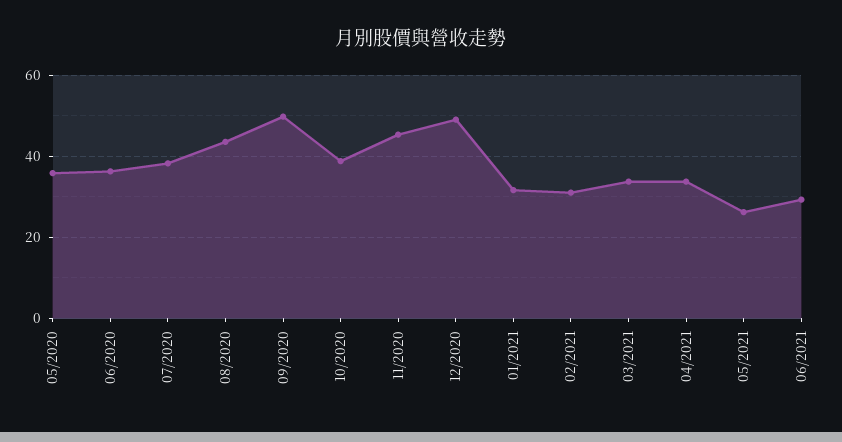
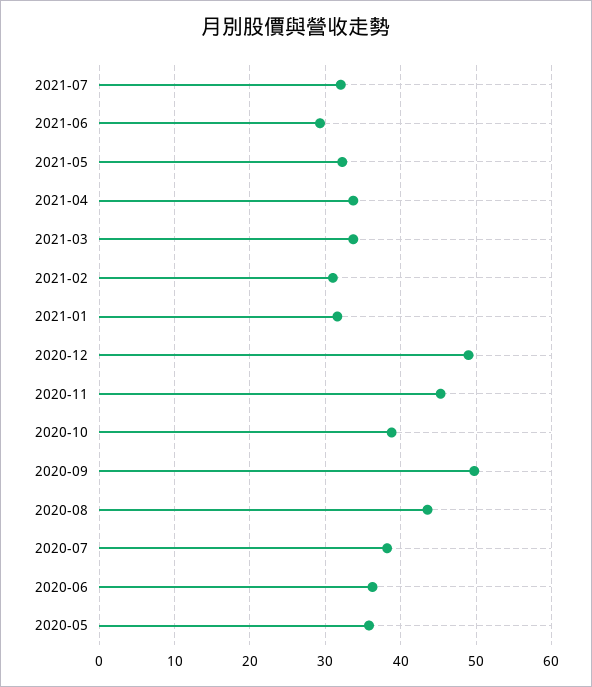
05/2021: 26 -> 32
2021-07: none -> 32

